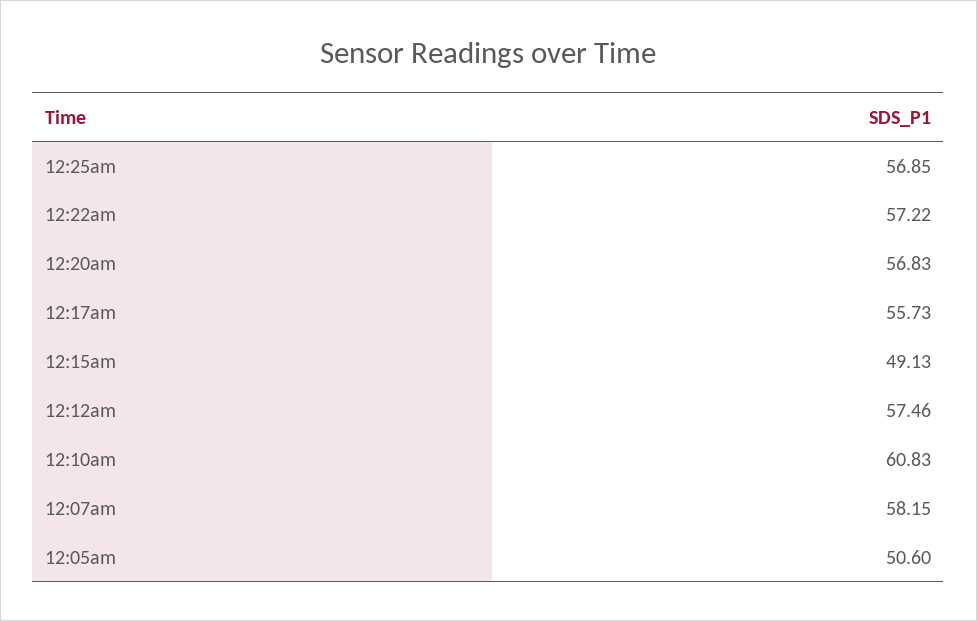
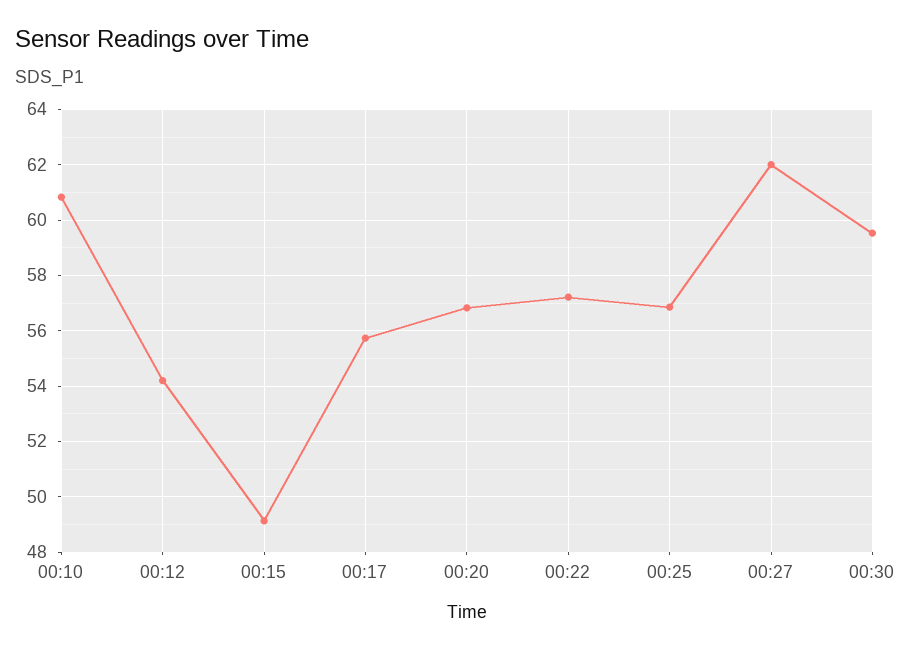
12:12am: 57.46 -> 54.25
12:07am: 58.15 -> none
12:05am: 50.6 -> none
00:27: none -> 62
00:30: none -> 59.5

